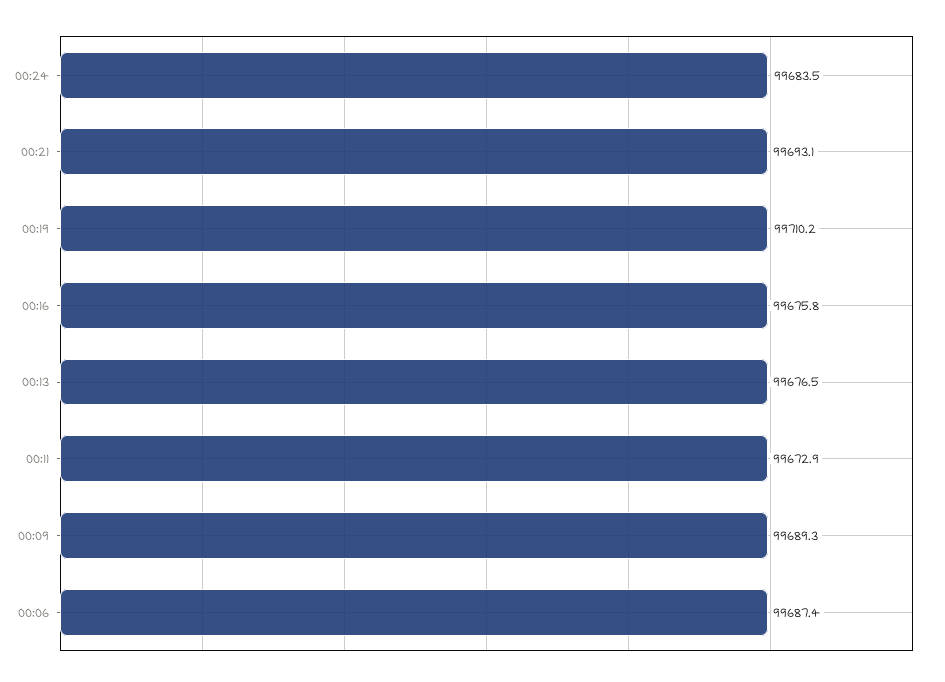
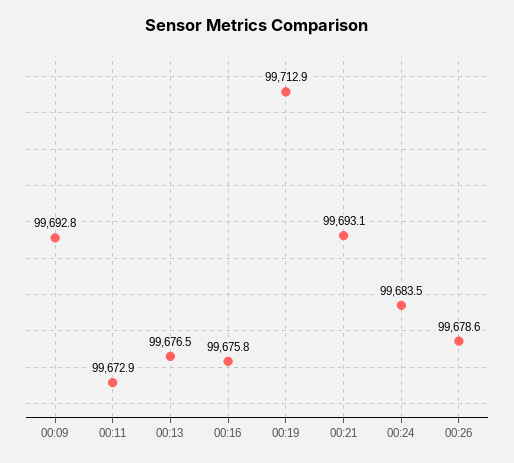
00:19: 99710.2 -> 99712.9
00:09: 99689.3 -> 99692.8
00:06: 99687.4 -> none
00:26: none -> 99678.6

